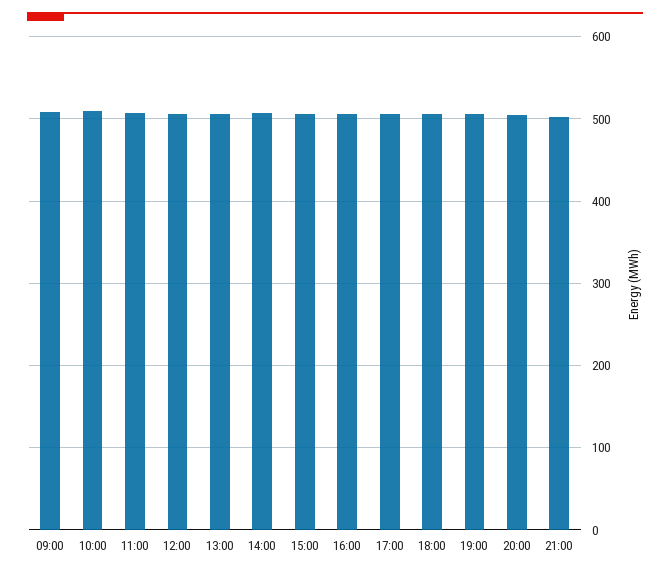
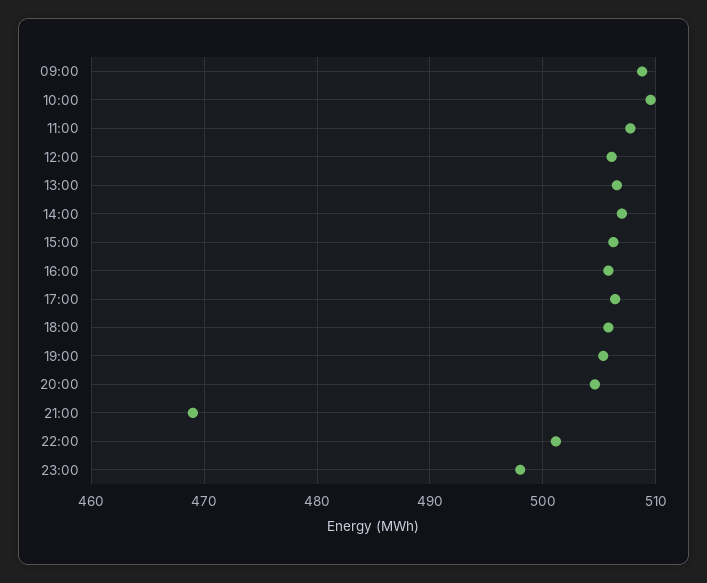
21:00: 500 -> 469
22:00: none -> 501
23:00: none -> 498

